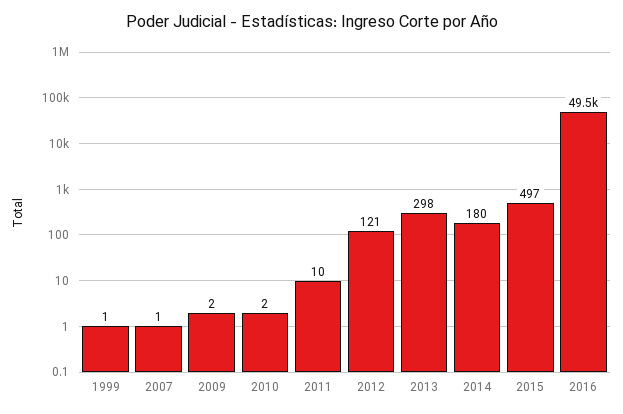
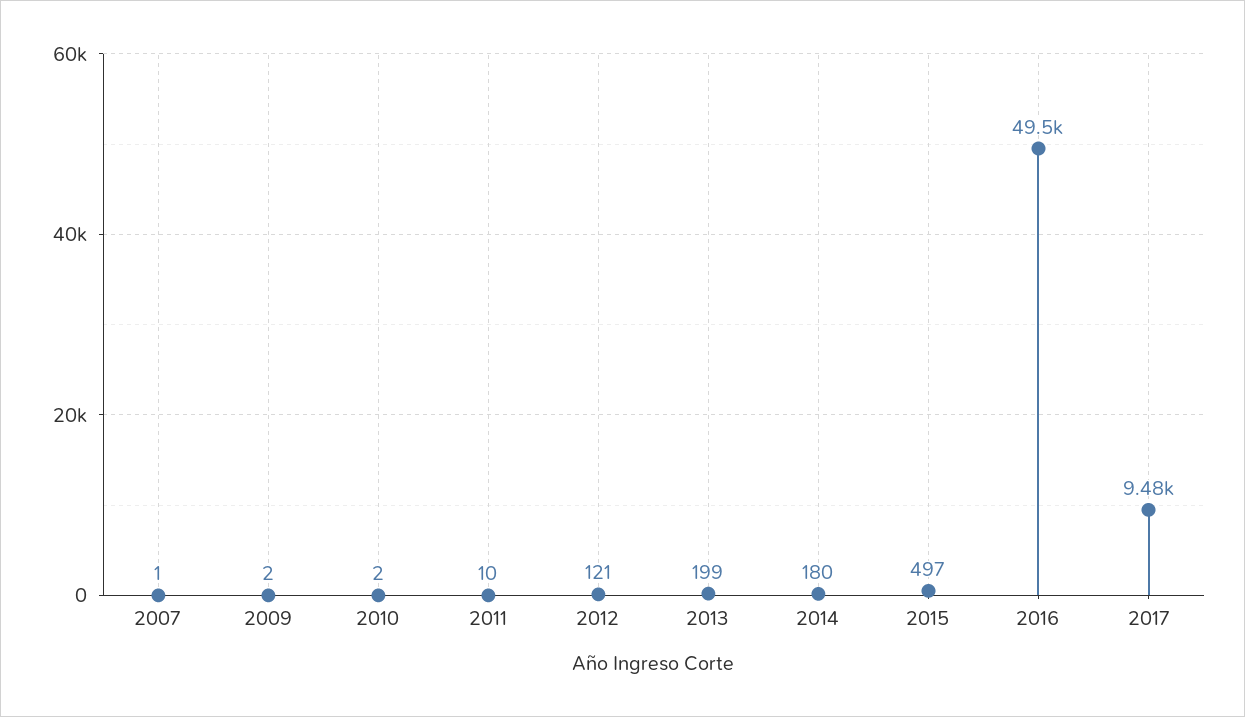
1999: 1 -> none
2013: 298 -> 199
2017: none -> 9480

